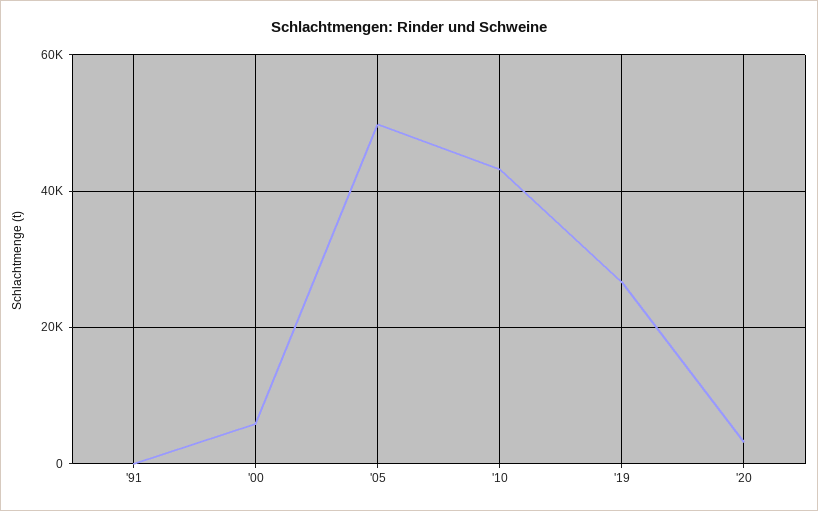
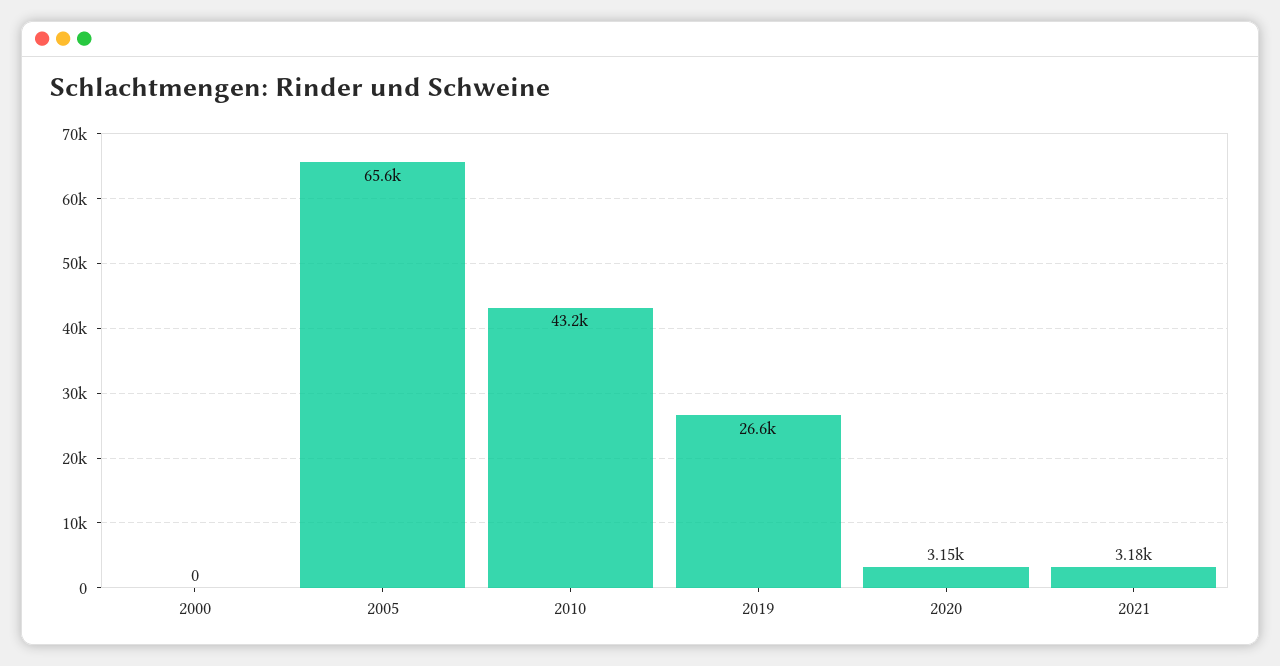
'91: 0 -> none
'00: 6000 -> 0
'05: 50000 -> 65600
2021: none -> 3180

